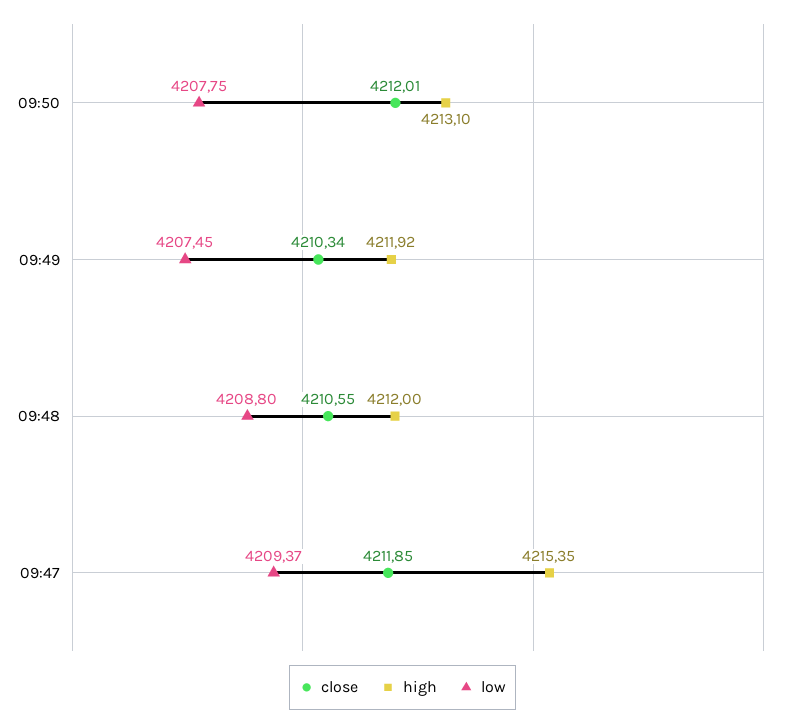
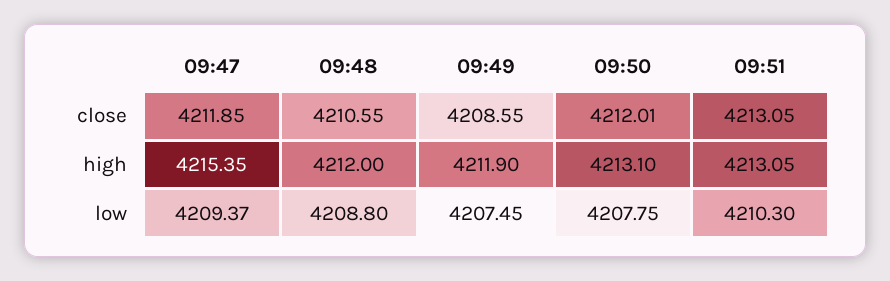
close, 09:49: 4210.34 -> 4208.55
high, 09:49: 4211.92 -> 4211.9
close, 09:51: none -> 4213.05
high, 09:51: none -> 4213.05
low, 09:51: none -> 4210.3

